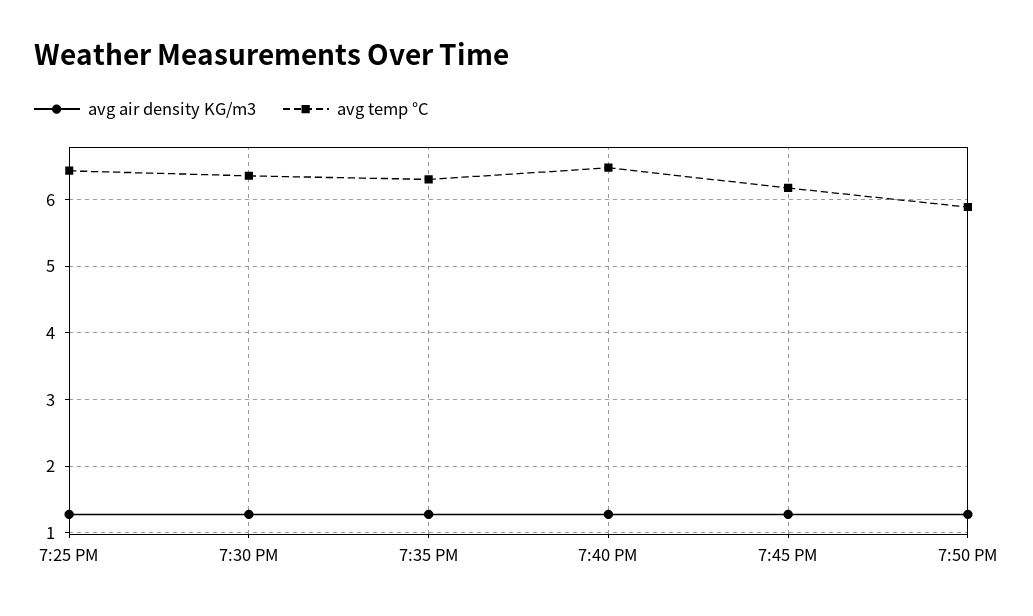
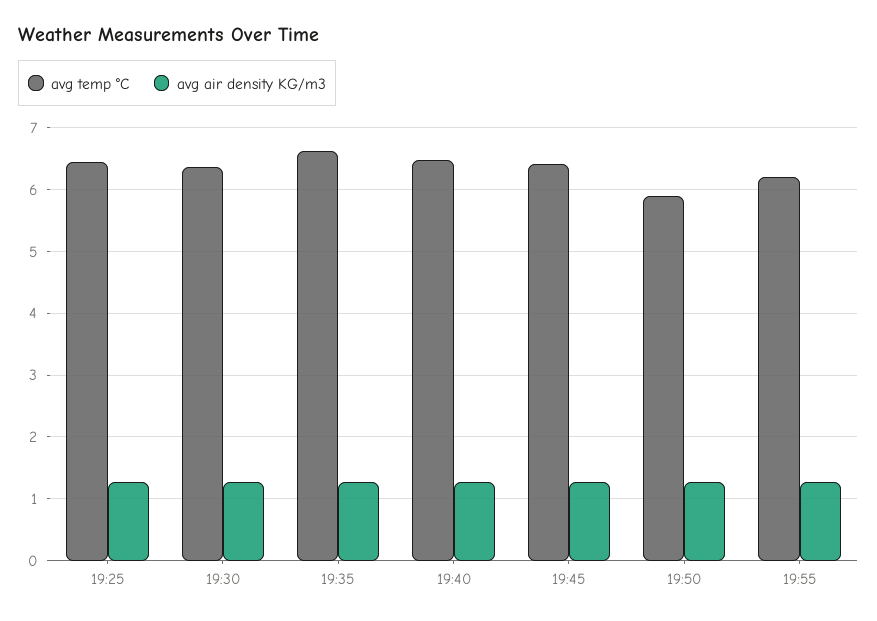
avg temp °C, 7:35 PM: 6.3 -> 6.6
avg temp °C, 7:45 PM: 6.2 -> 6.4
avg temp °C, 19:55: none -> 6.2
avg air density KG/m3, 19:55: none -> 1.3

